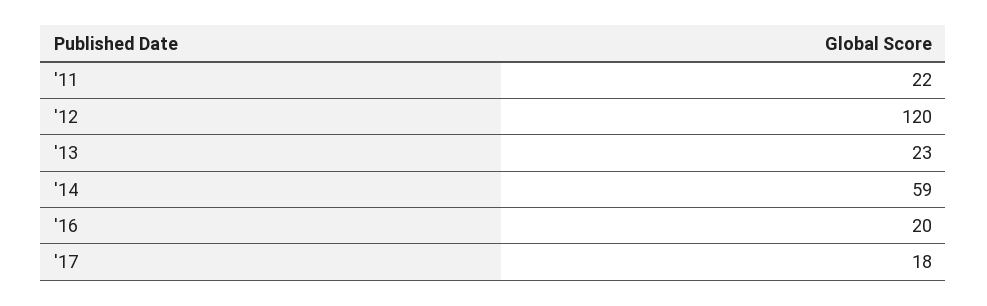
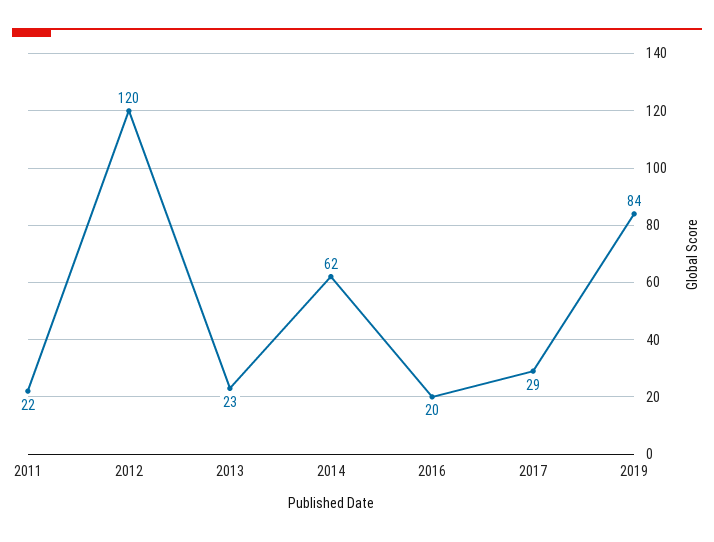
'14: 59 -> 62
'17: 18 -> 29
2019: none -> 84

